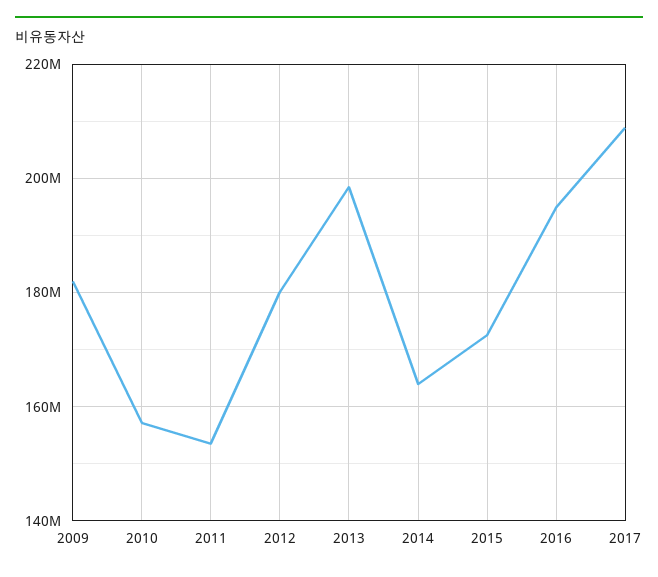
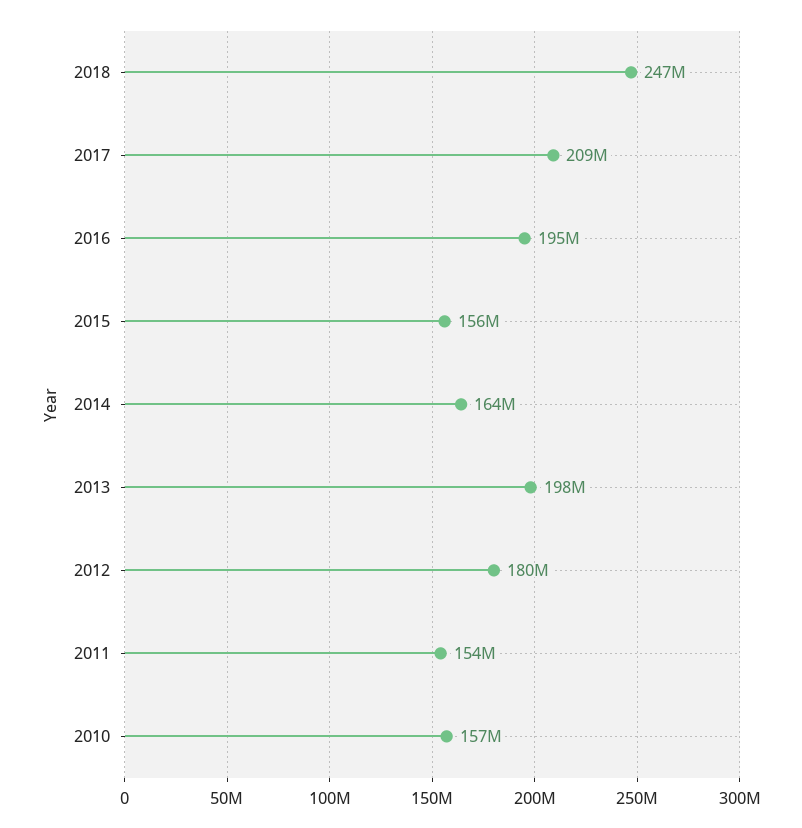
2009: 182000000 -> none
2015: 172000000 -> 156000000
2018: none -> 247000000

